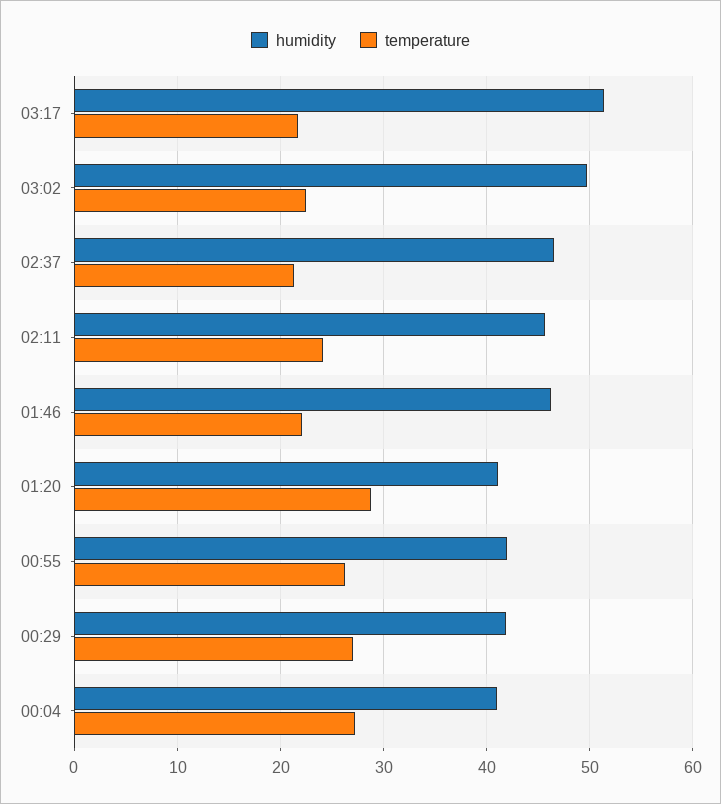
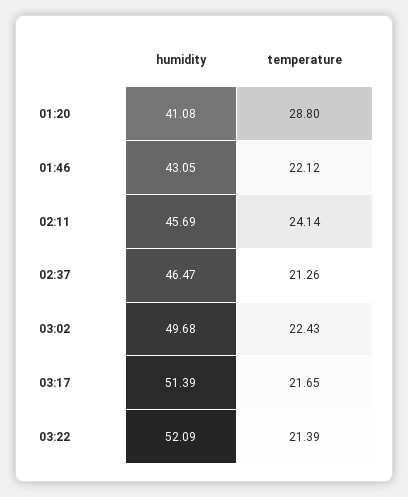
humidity, 01:46: 46 -> 43.05
humidity, 00:55: 42 -> none
temperature, 00:55: 26 -> none
humidity, 00:29: 42 -> none
temperature, 00:29: 27 -> none
humidity, 00:04: 41 -> none
temperature, 00:04: 27 -> none
humidity, 03:22: none -> 52.09
temperature, 03:22: none -> 21.39

